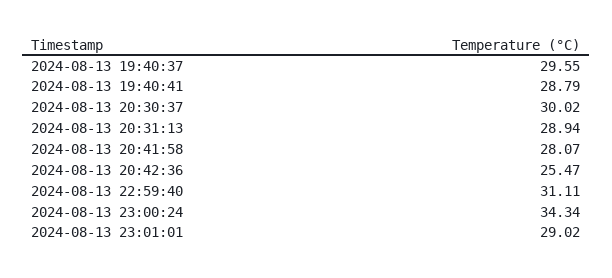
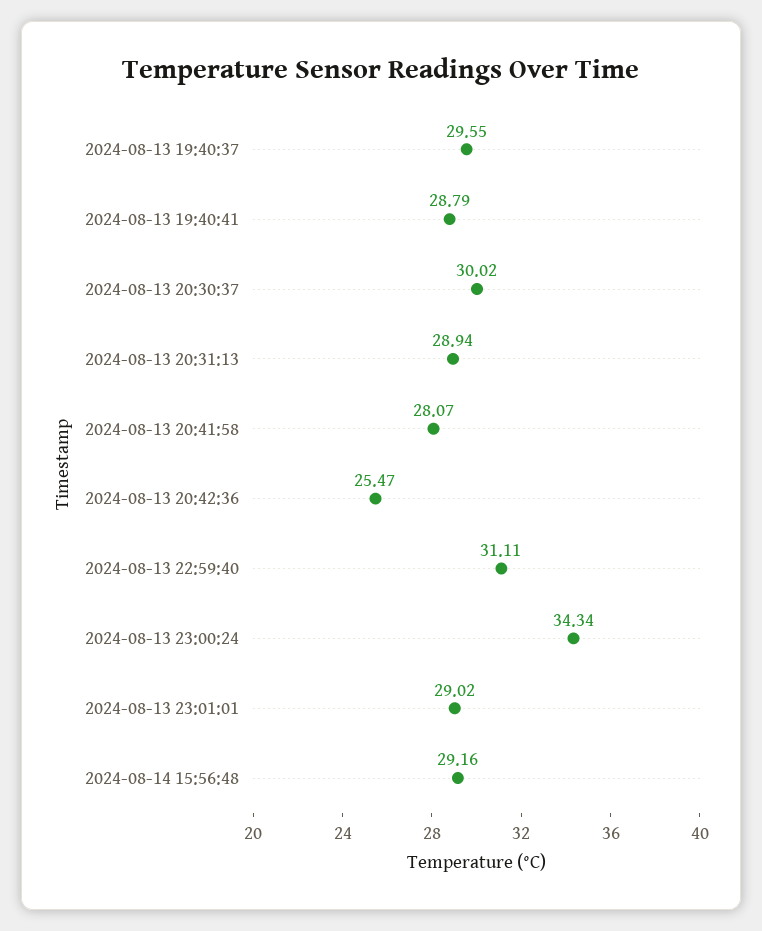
2024-08-14 15:56:48: none -> 29.16

